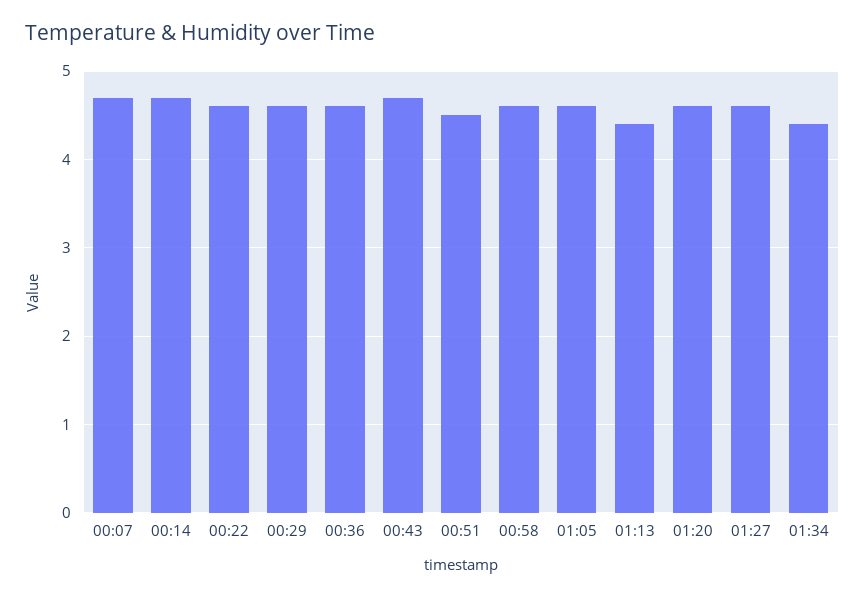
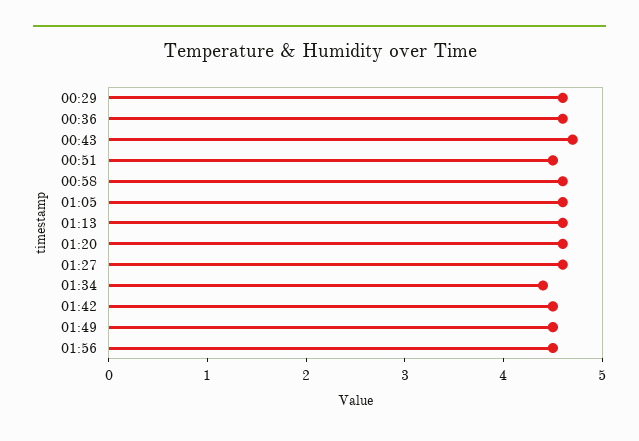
00:07: 4.7 -> none
00:14: 4.7 -> none
00:22: 4.6 -> none
01:13: 4.4 -> 4.6
01:42: none -> 4.5
01:49: none -> 4.5
01:56: none -> 4.5

